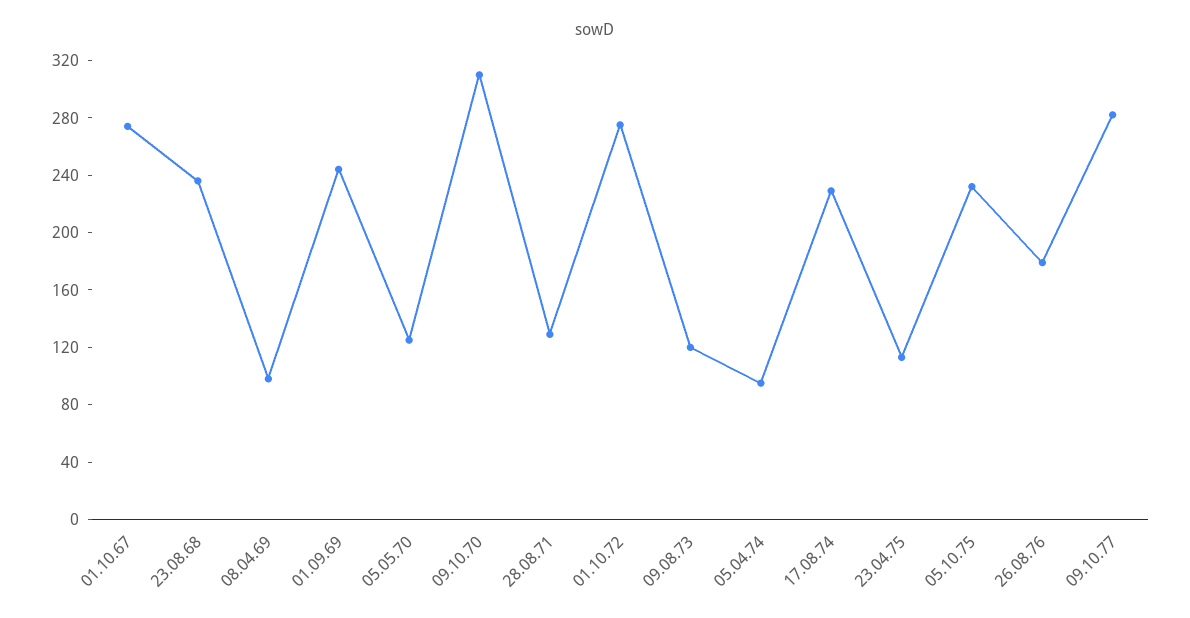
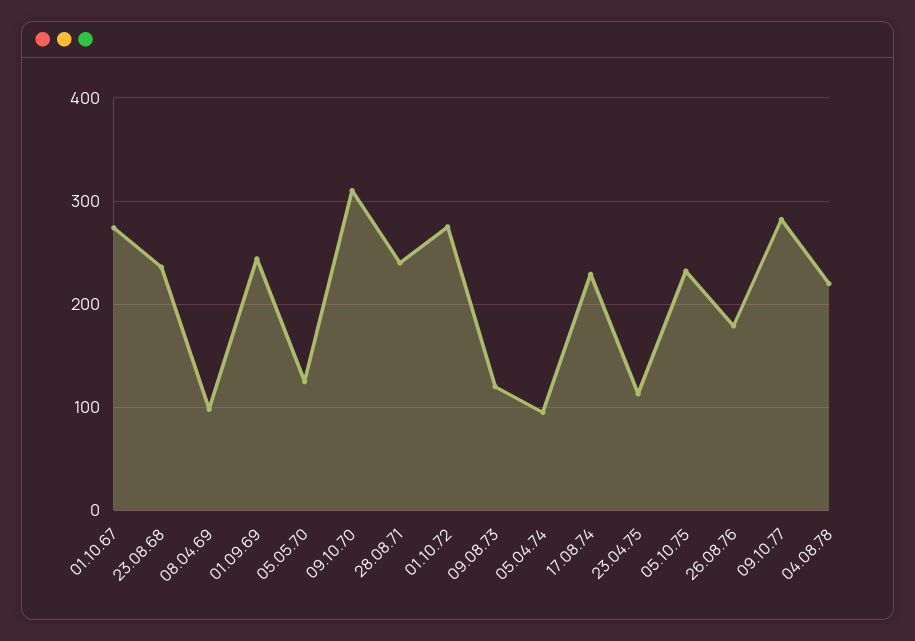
28.08.71: 130 -> 240
04.08.78: none -> 220

